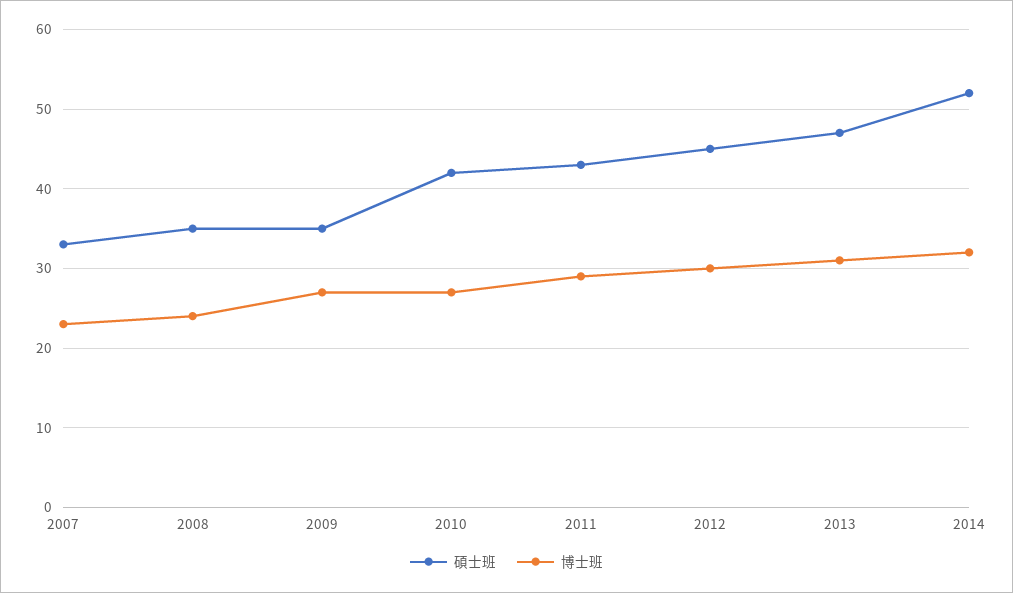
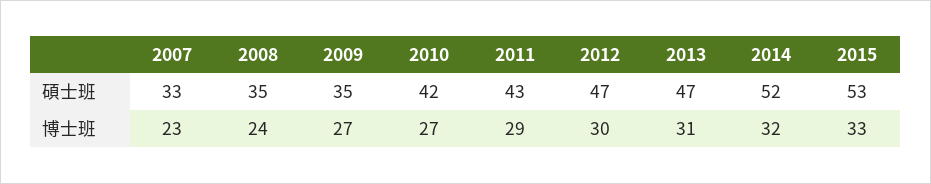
碩士班, 2012: 45 -> 47
碩士班, 2015: none -> 53
博士班, 2015: none -> 33

